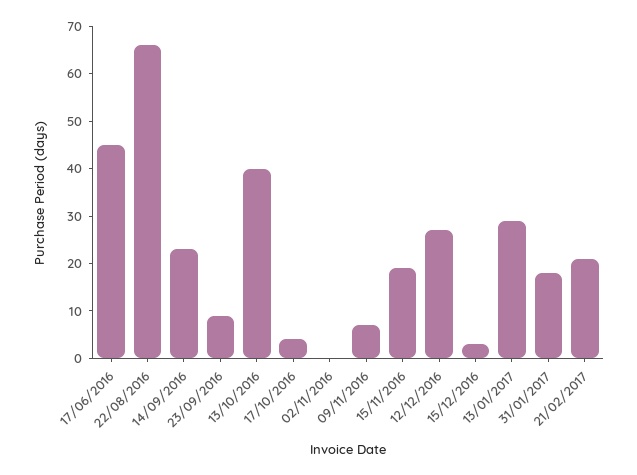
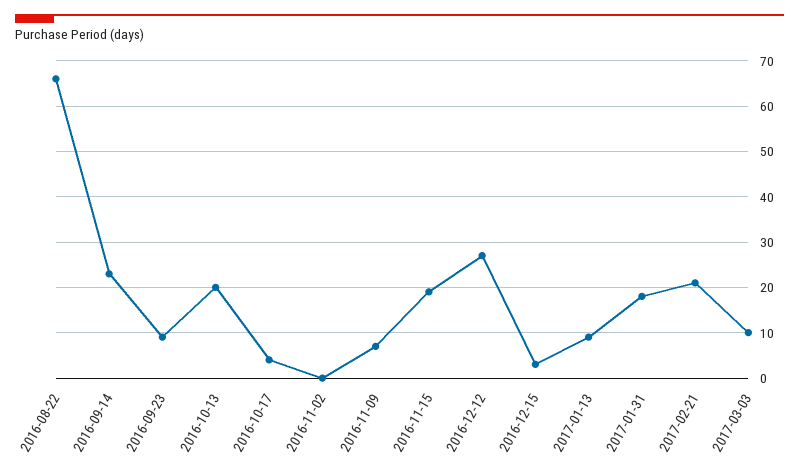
17/06/2016: 45 -> none
13/10/2016: 40 -> 20
13/01/2017: 30 -> 10
2017-03-03: none -> 10

